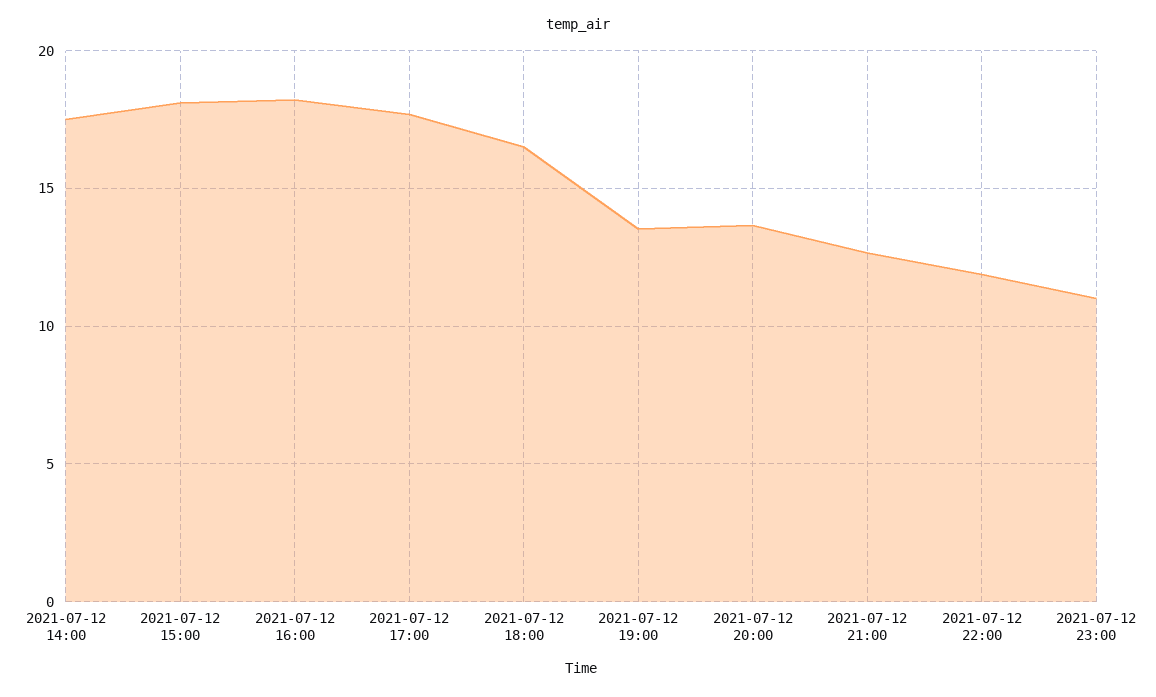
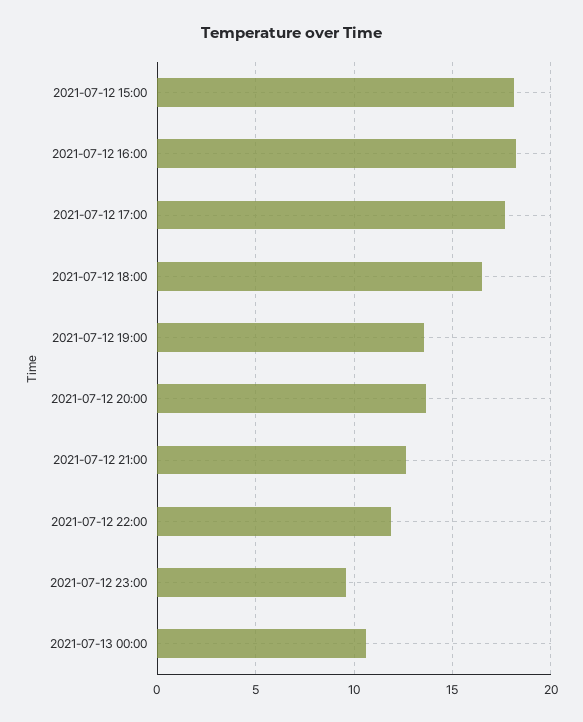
2021-07-12 14:00: 17.5 -> none
2021-07-12 23:00: 11 -> 9.5
2021-07-13 00:00: none -> 10.5

